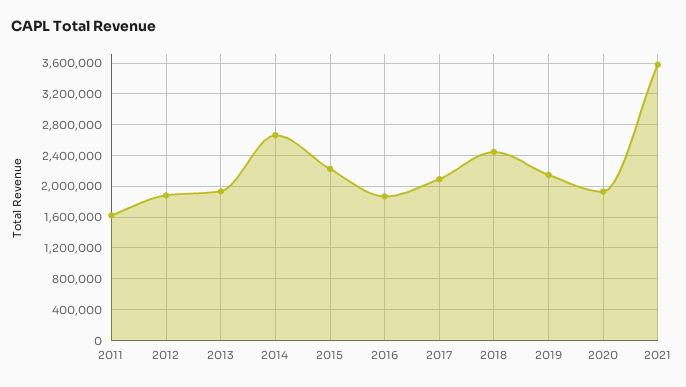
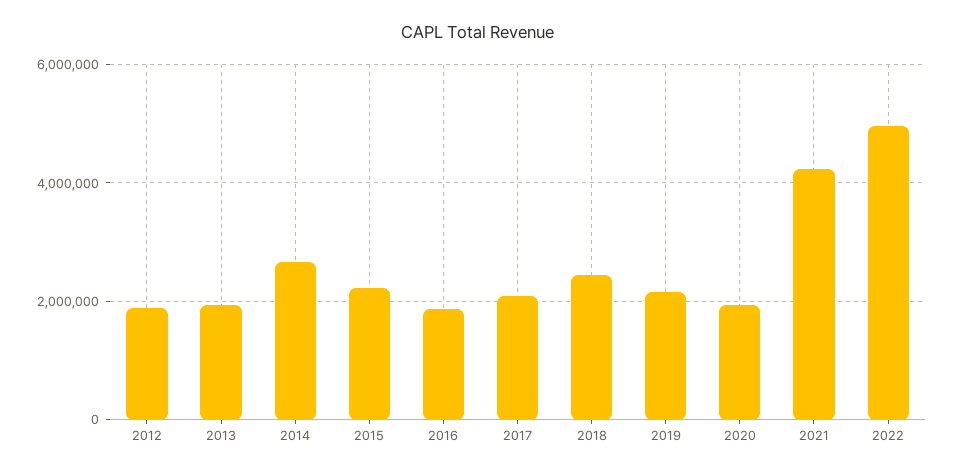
2011: 1600000 -> none
2021: 3600000 -> 4200000
2022: none -> 5000000

